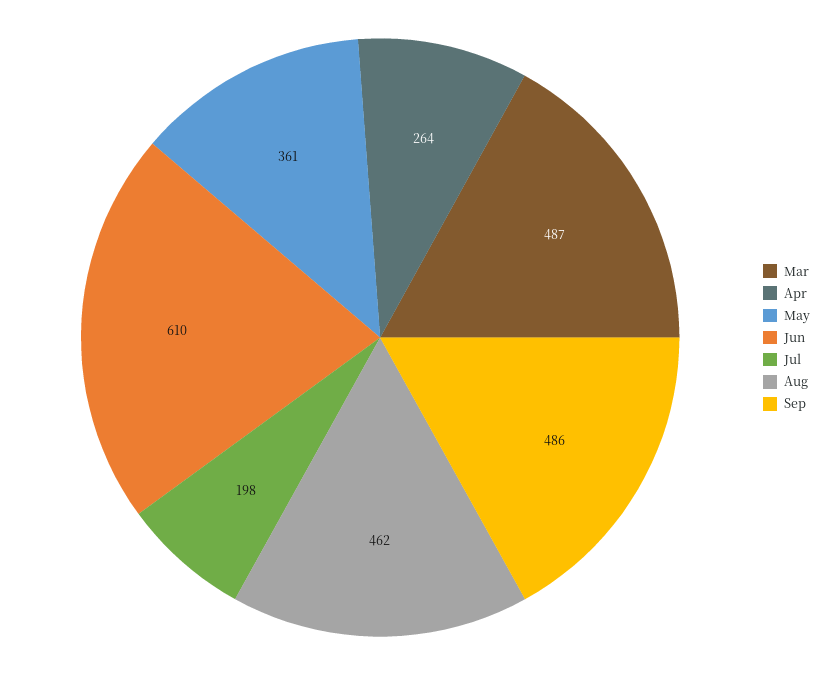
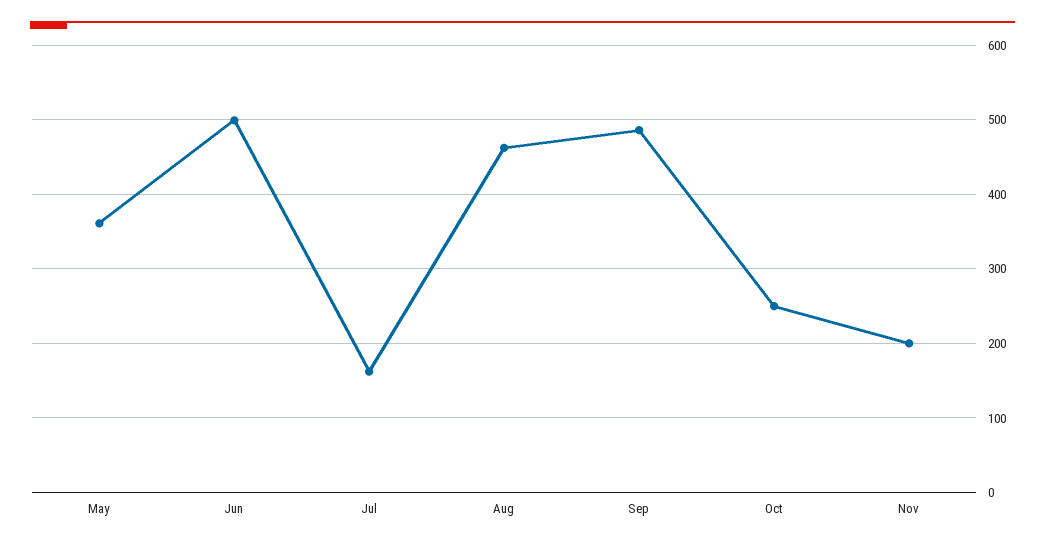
Mar: 487 -> none
Apr: 264 -> none
Jun: 610 -> 500
Jul: 198 -> 160
Oct: none -> 250
Nov: none -> 200

